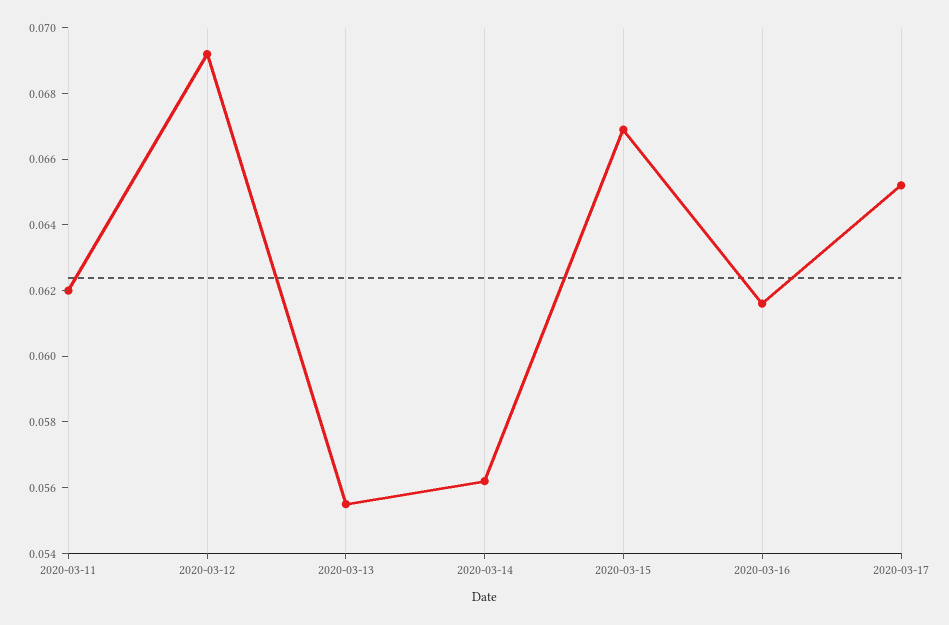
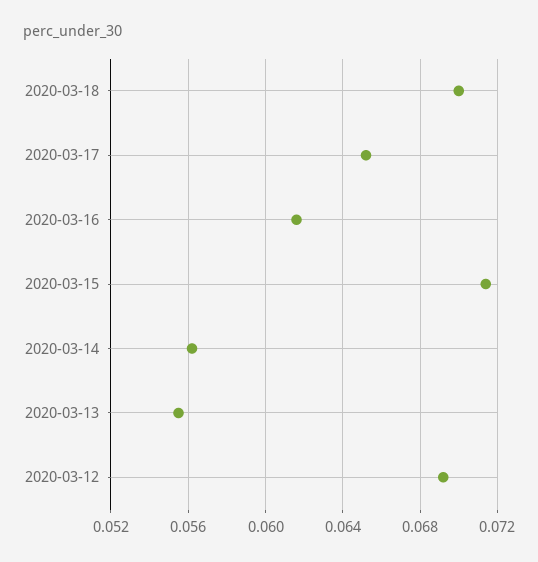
2020-03-11: 0.062 -> none
2020-03-15: 0.067 -> 0.0715
2020-03-18: none -> 0.07

